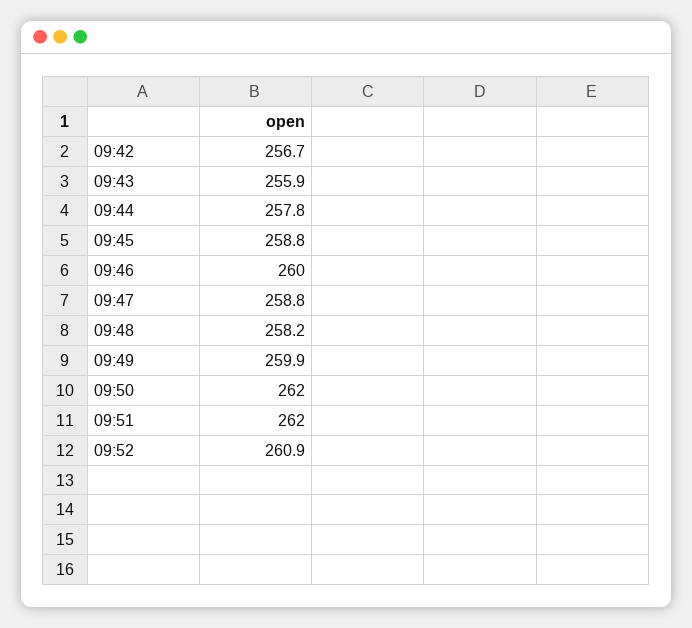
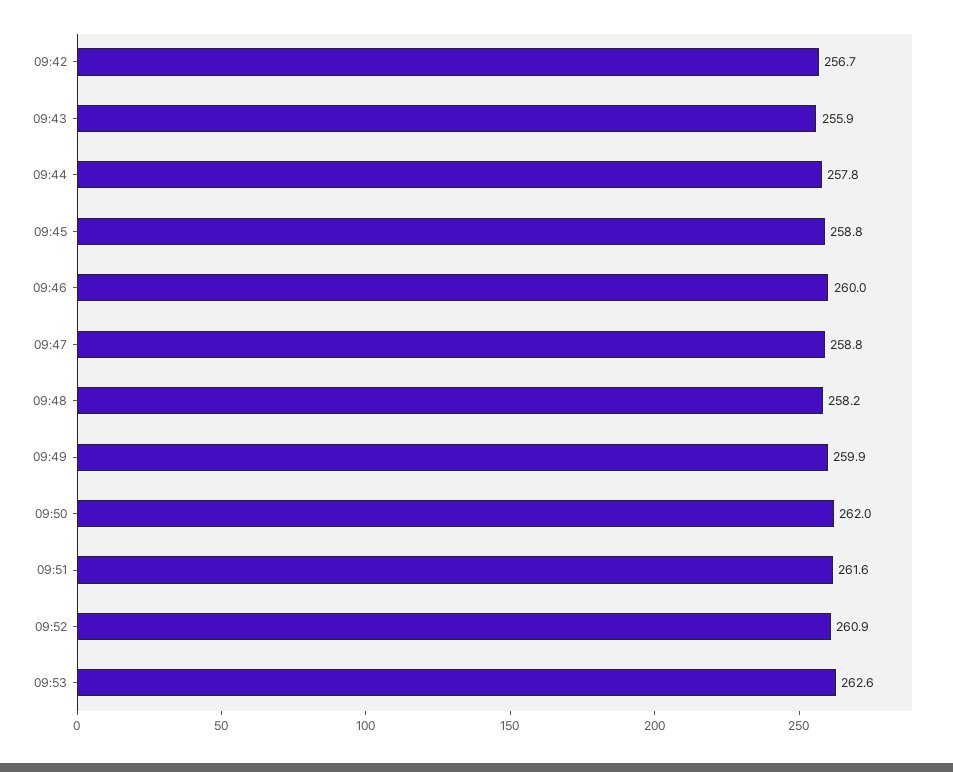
09:51: 262 -> 261.6
09:53: none -> 262.6

